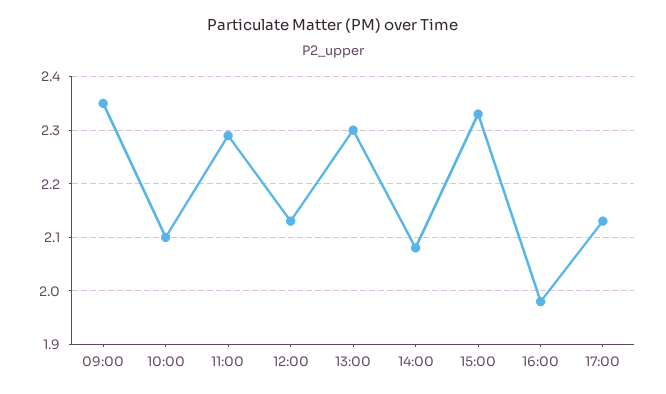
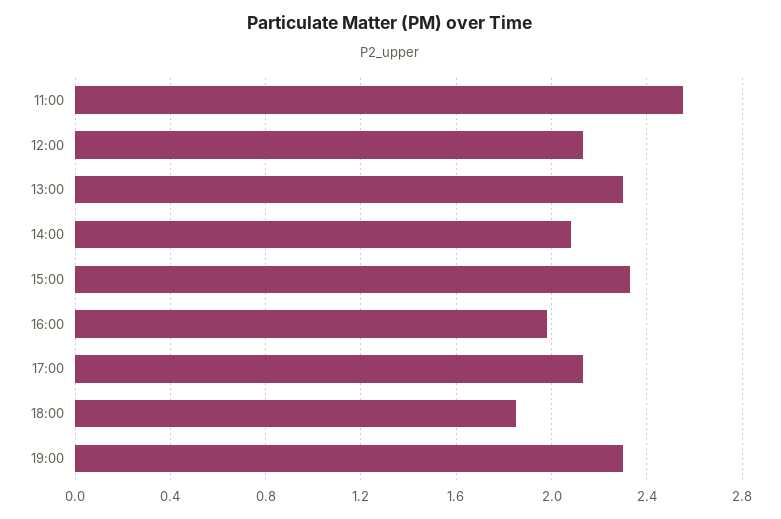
09:00: 2.35 -> none
10:00: 2.1 -> none
11:00: 2.3 -> 2.55
18:00: none -> 1.85
19:00: none -> 2.3

